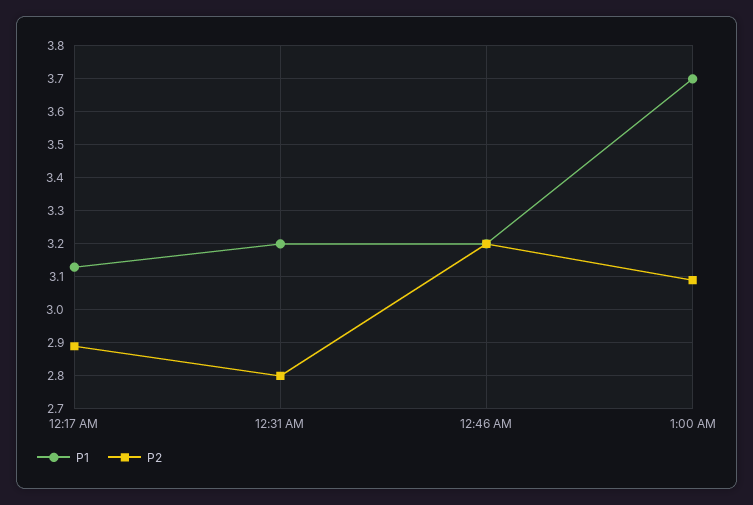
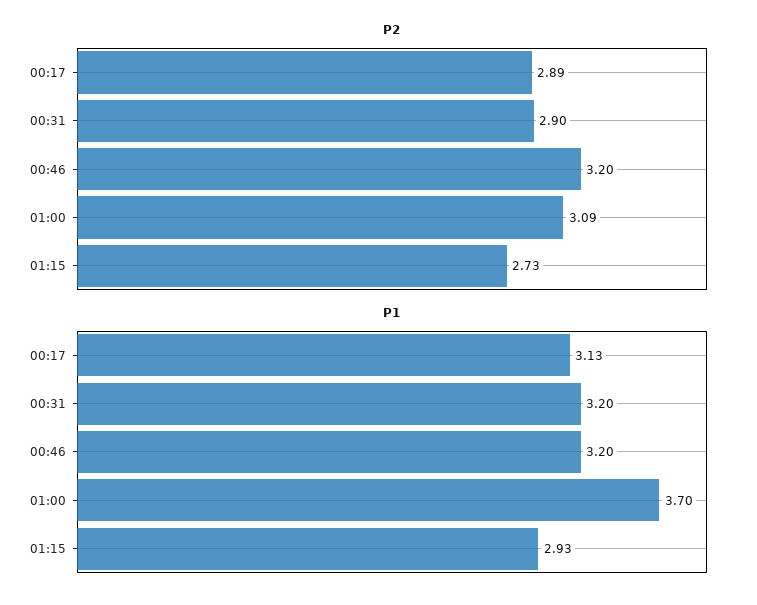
P2, 12:31 AM: 2.8 -> 2.9
P2, 01:15: none -> 2.73
P1, 01:15: none -> 2.93

